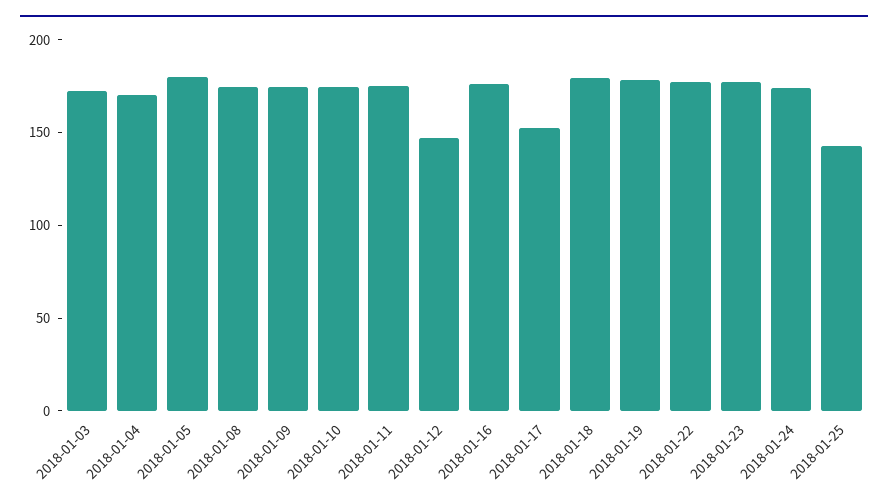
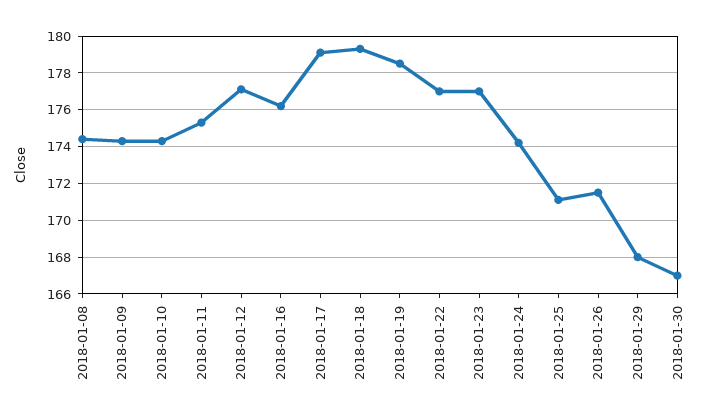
2018-01-03: 170 -> none
2018-01-04: 170 -> none
2018-01-05: 180 -> none
2018-01-12: 150 -> 177
2018-01-17: 150 -> 179
2018-01-25: 140 -> 171
2018-01-26: none -> 171.5
2018-01-29: none -> 168
2018-01-30: none -> 167

